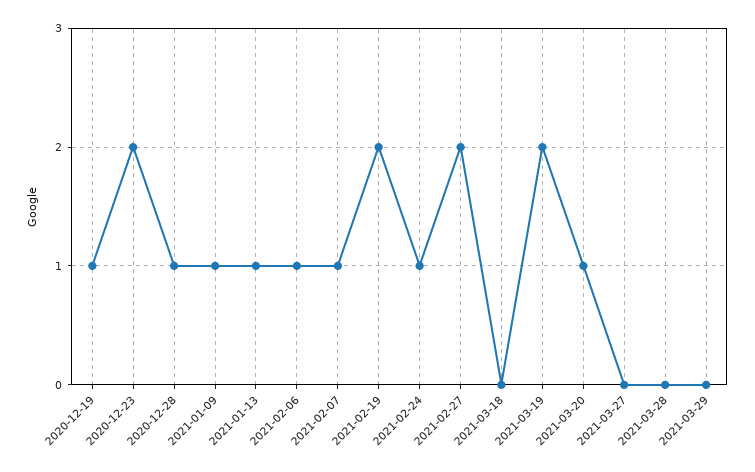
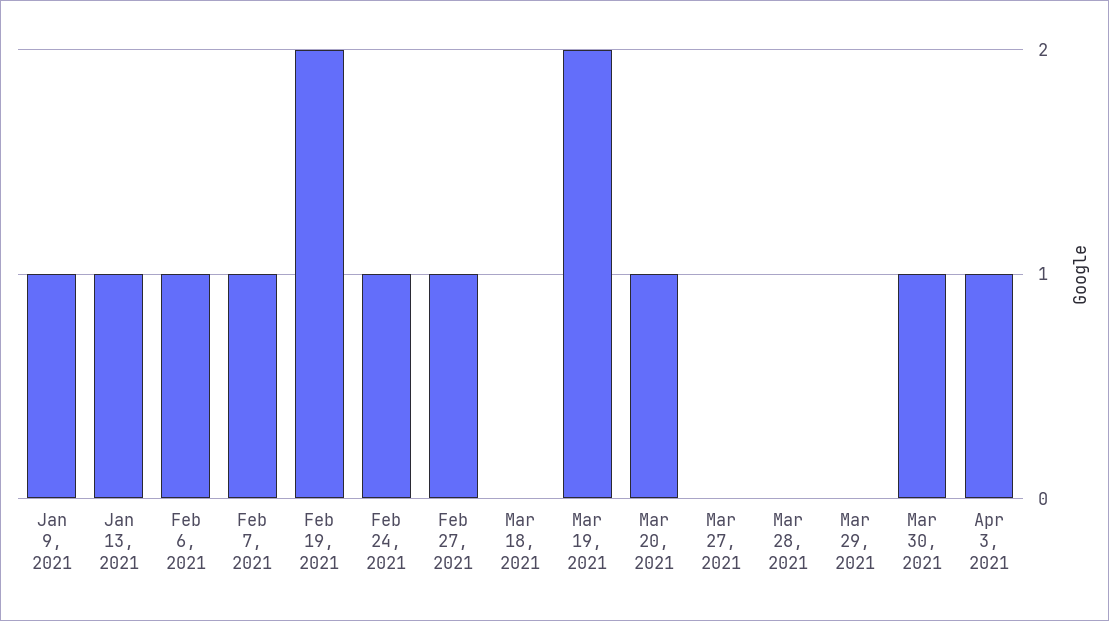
2020-12-19: 1 -> none
2020-12-23: 2 -> none
2020-12-28: 1 -> none
2021-02-27: 2 -> 1
Mar 30, 2021: none -> 1
Apr 3, 2021: none -> 1

